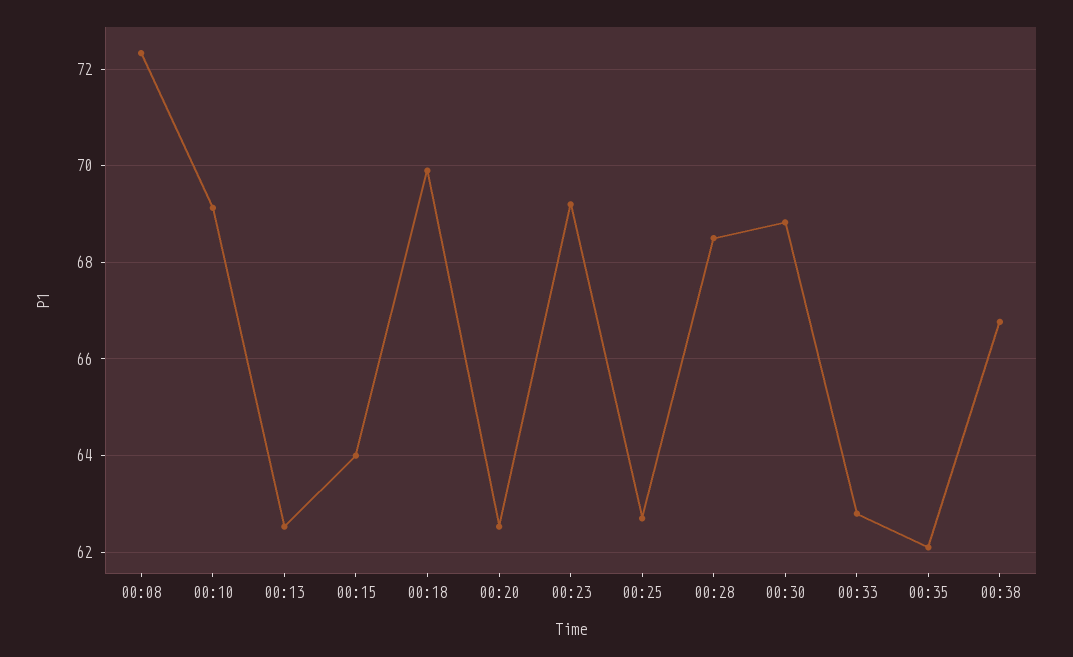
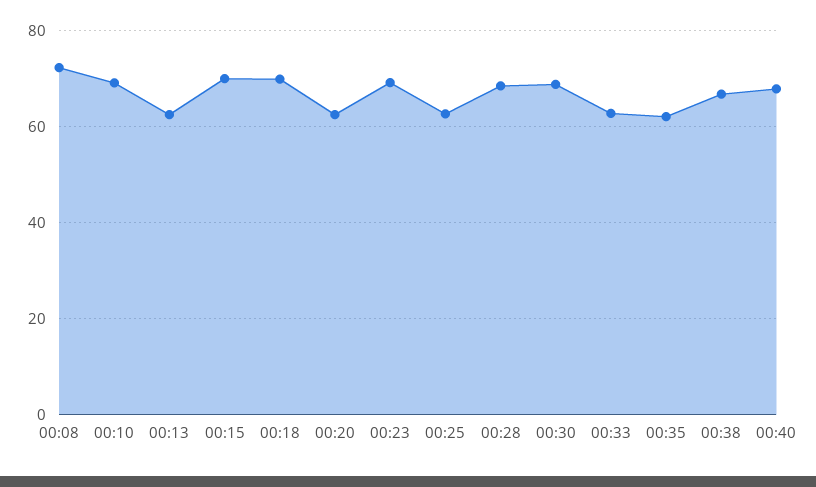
00:15: 64 -> 70
00:40: none -> 68

